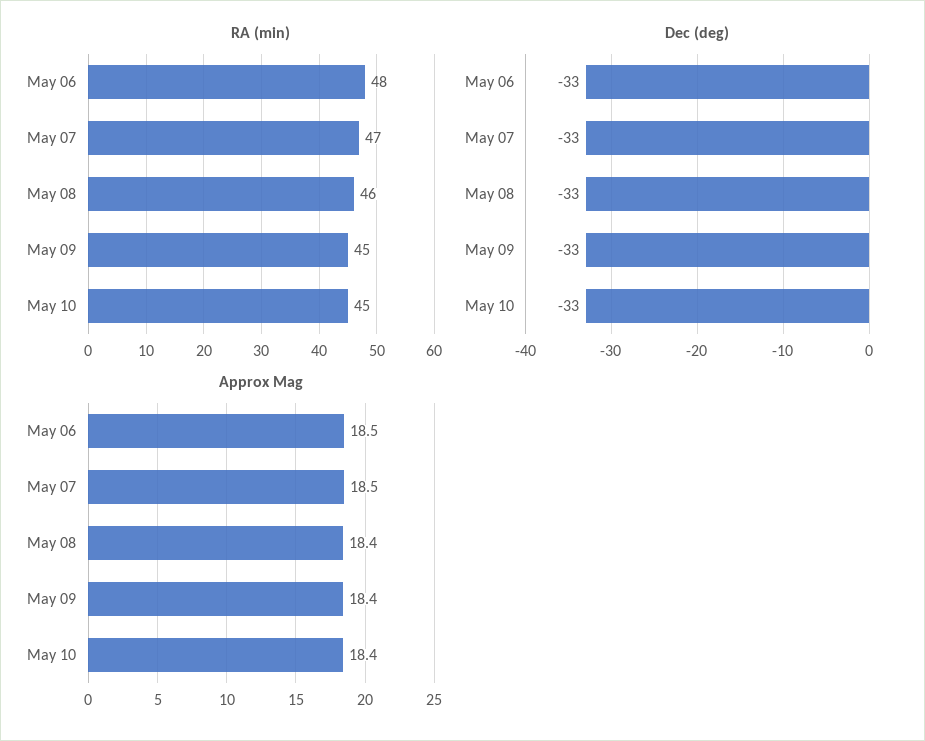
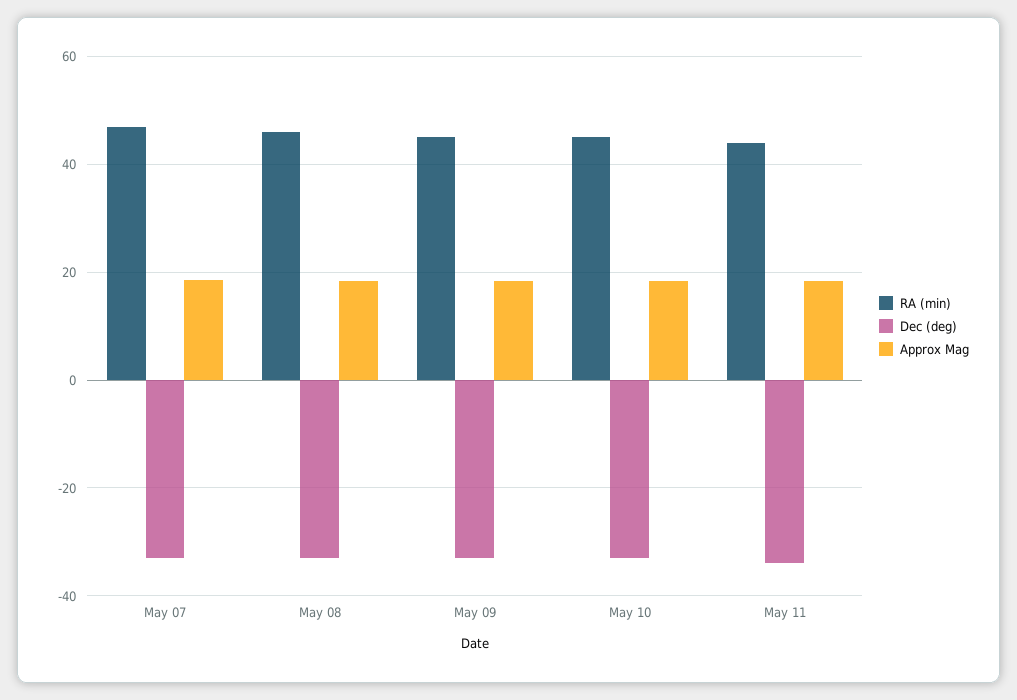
RA (min), May 06: 48 -> none
Dec (deg), May 06: -33 -> none
Approx Mag, May 06: 18.5 -> none
RA (min), May 11: none -> 44
Dec (deg), May 11: none -> -34
Approx Mag, May 11: none -> 18

